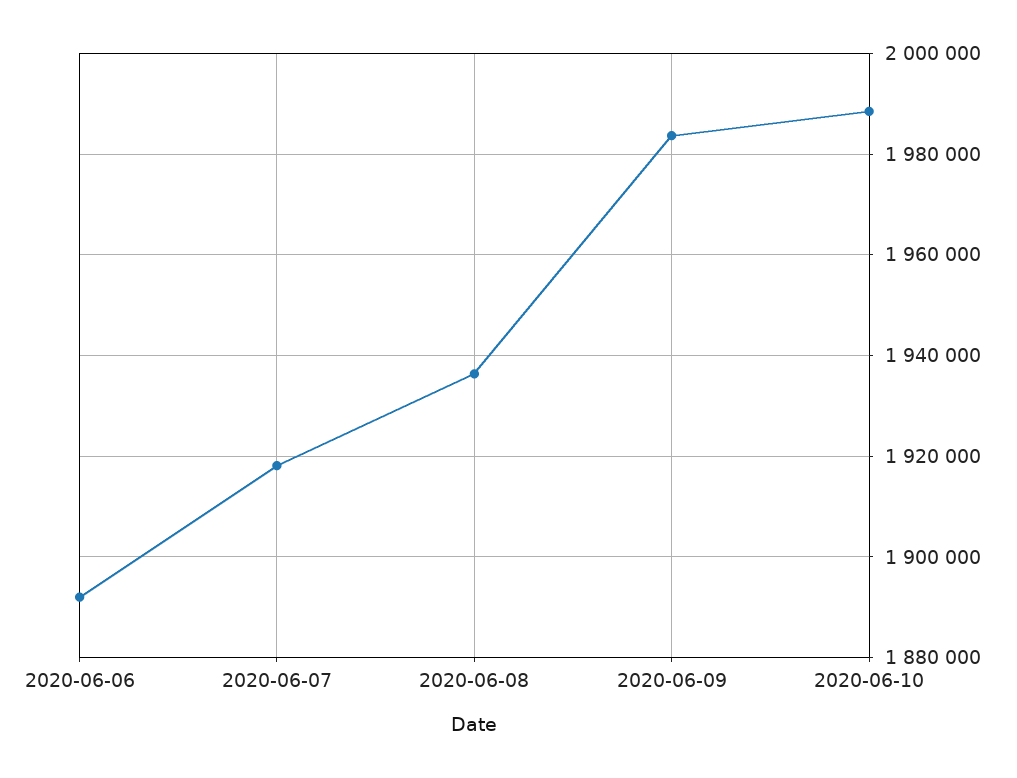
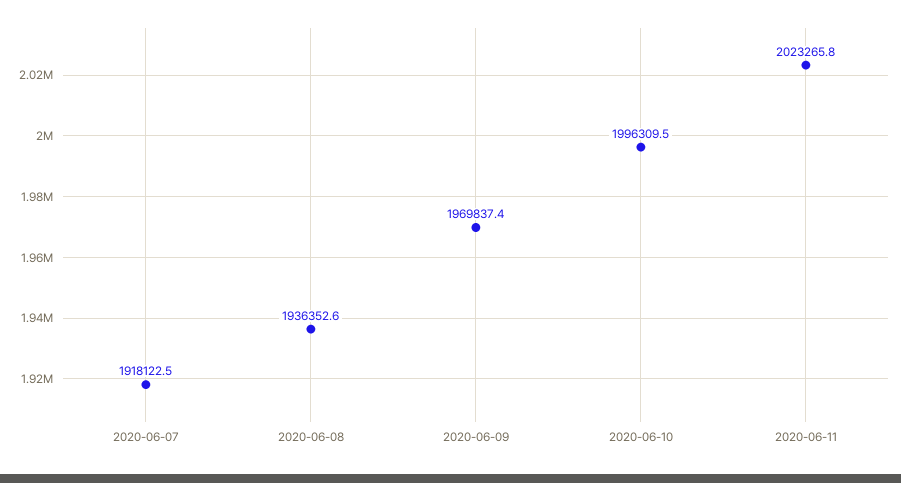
2020-06-06: 1892000 -> none
2020-06-09: 1984000 -> 1969837.4
2020-06-10: 1988000 -> 1996309.5
2020-06-11: none -> 2023265.8

